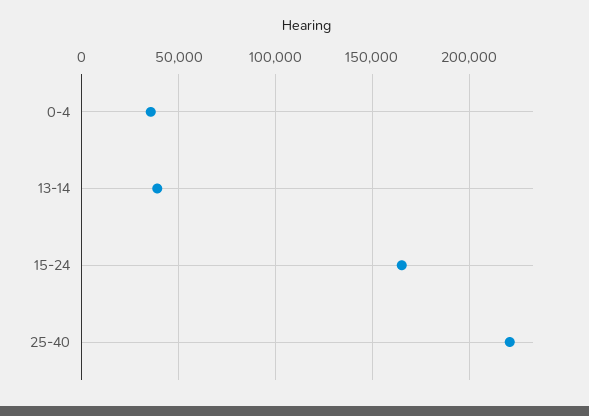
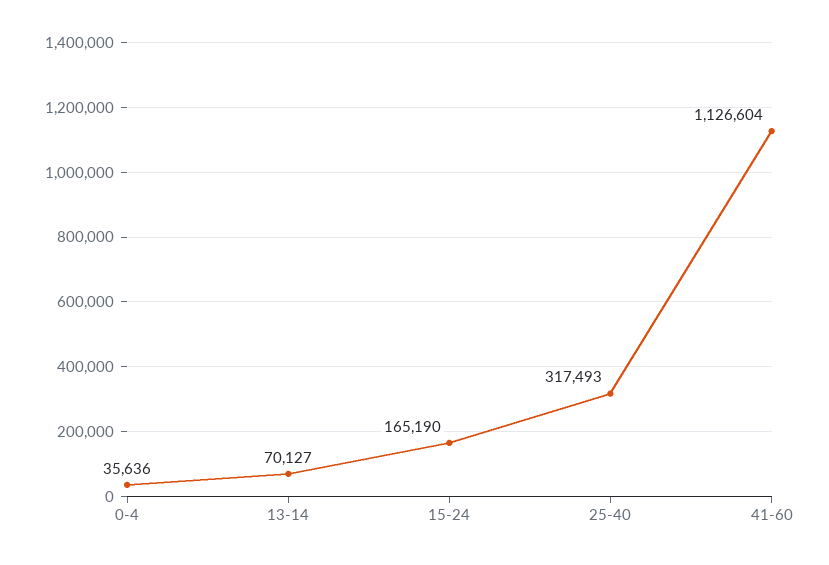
13-14: 40000 -> 70127
25-40: 220000 -> 317493
41-60: none -> 1126604

